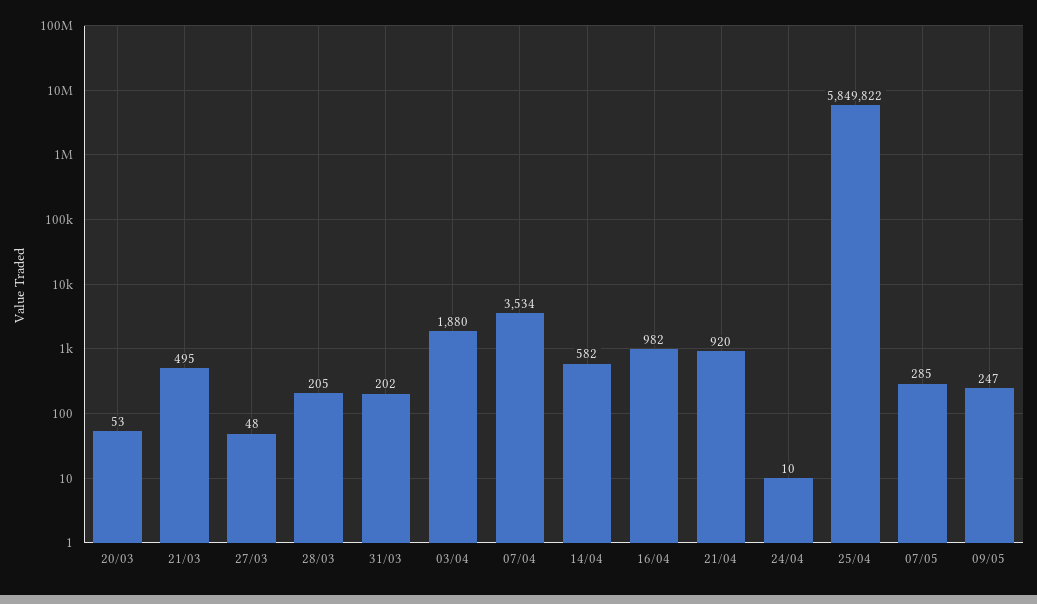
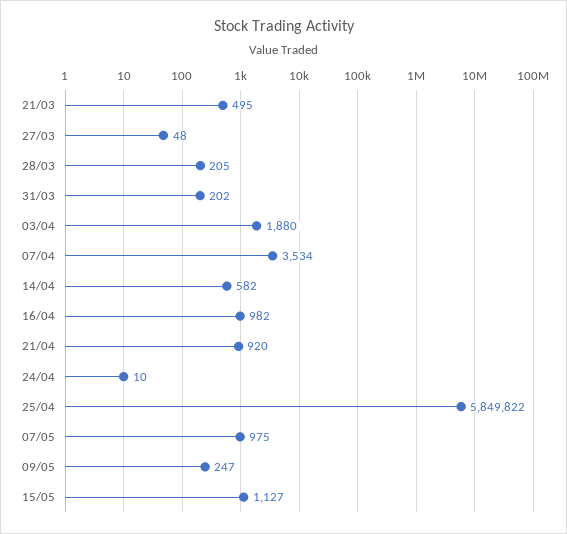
20/03: 53 -> none
07/05: 285 -> 975
15/05: none -> 1127

